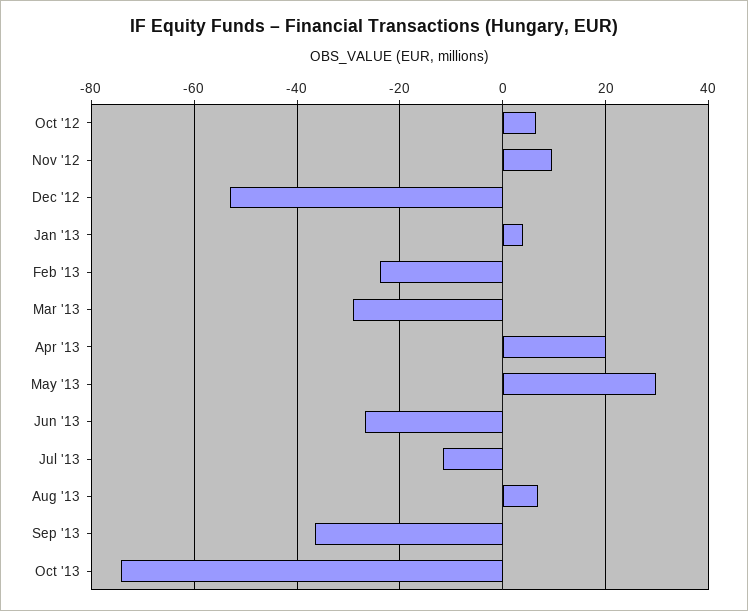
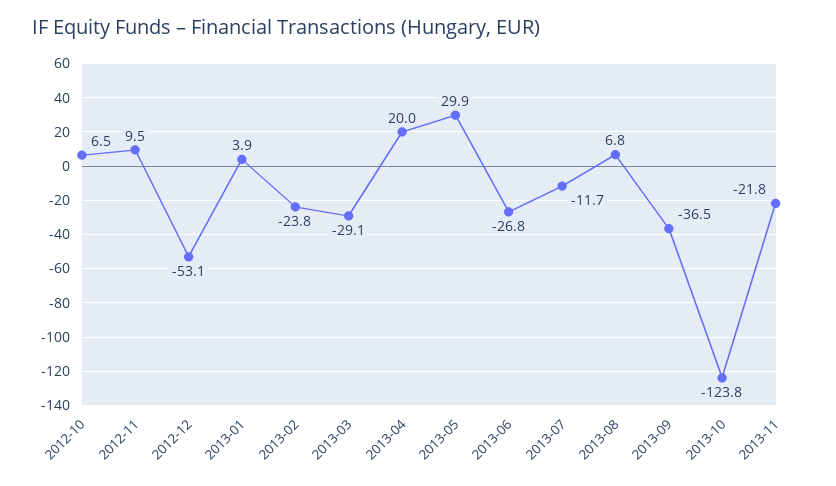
Oct '13: -74 -> -123.8
2013-11: none -> -21.8

